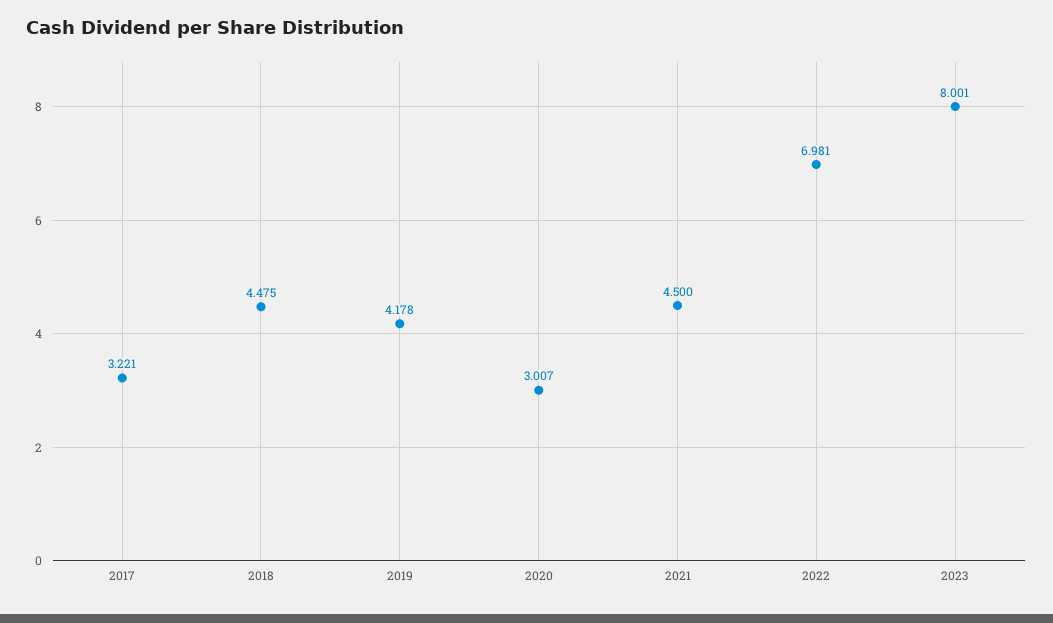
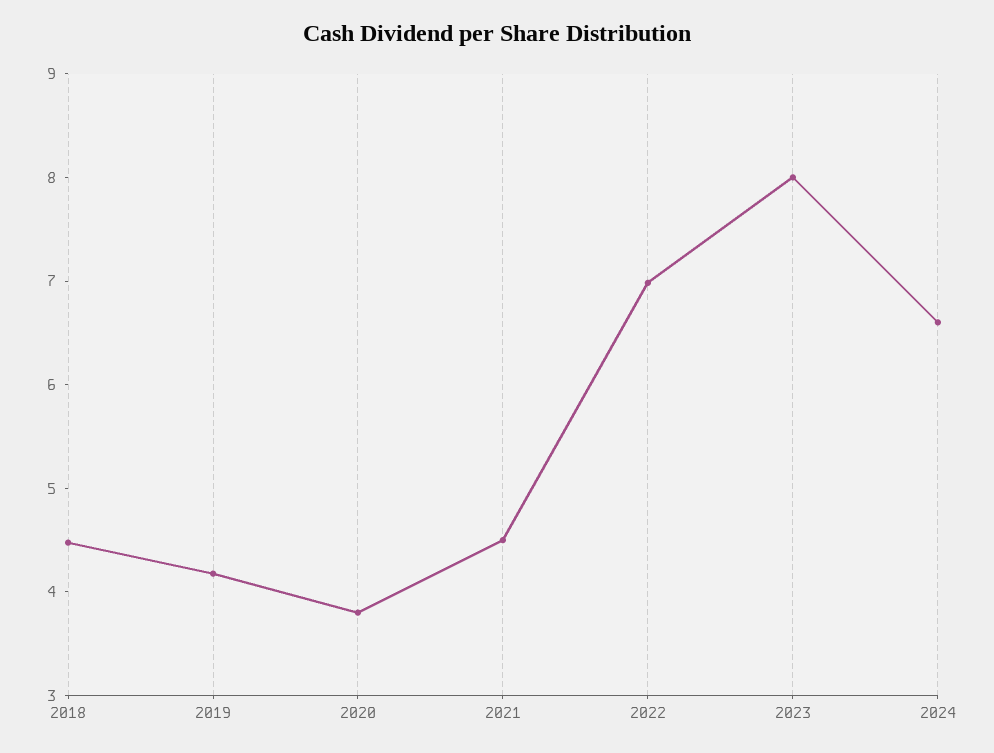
2017: 3.221 -> none
2020: 3.007 -> 3.8
2024: none -> 6.6

